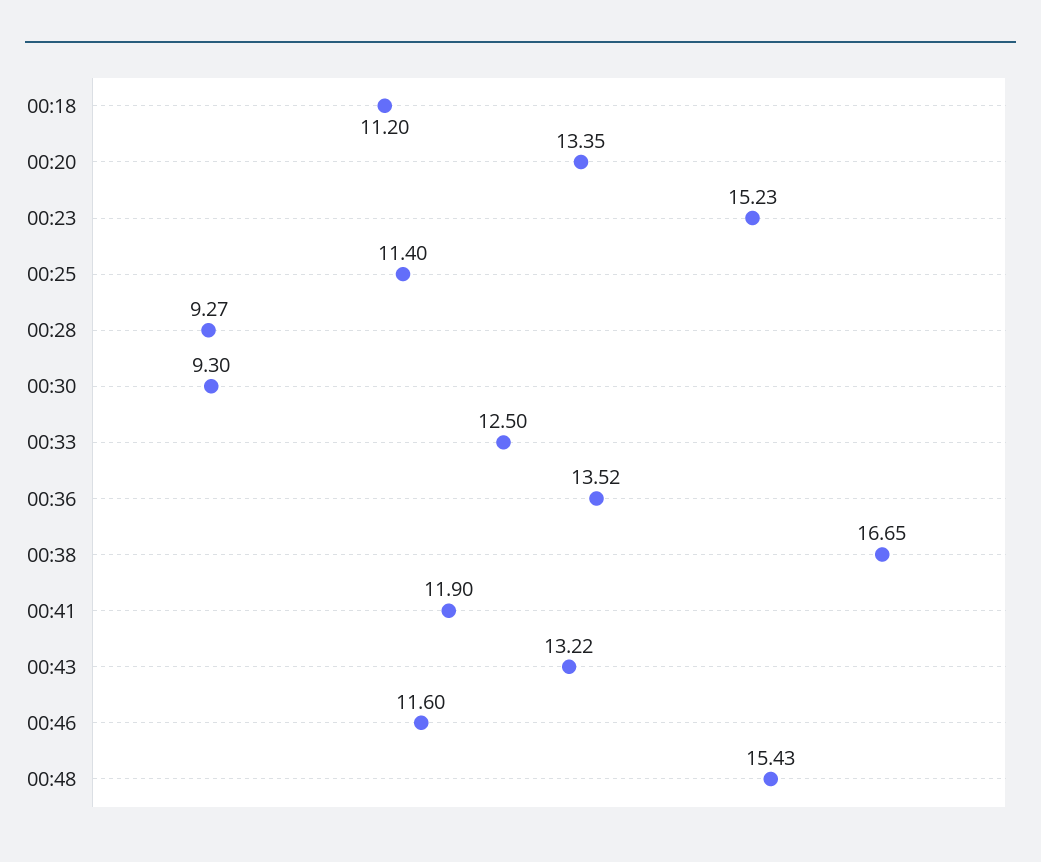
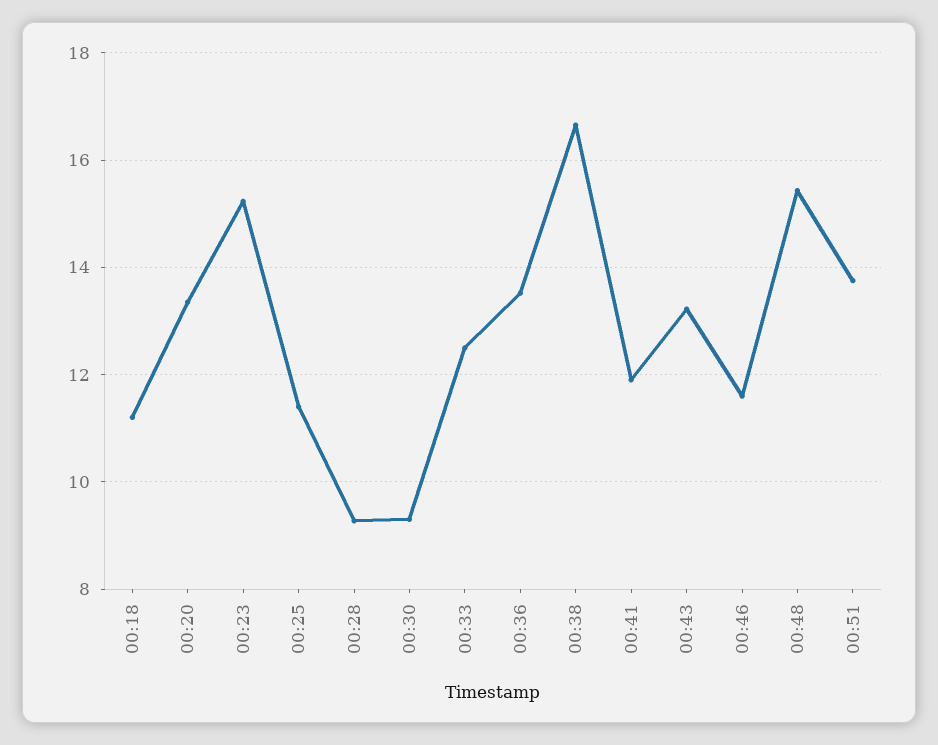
00:51: none -> 13.8

